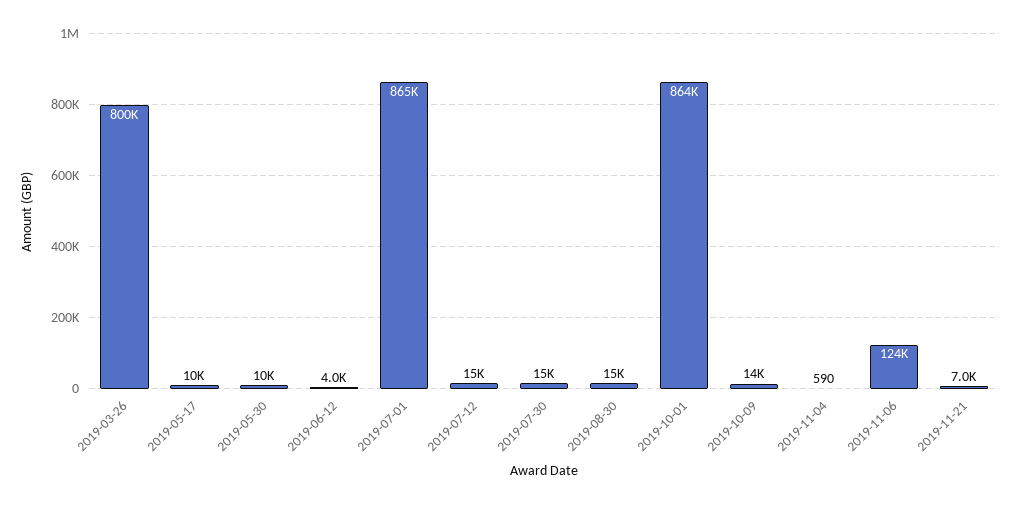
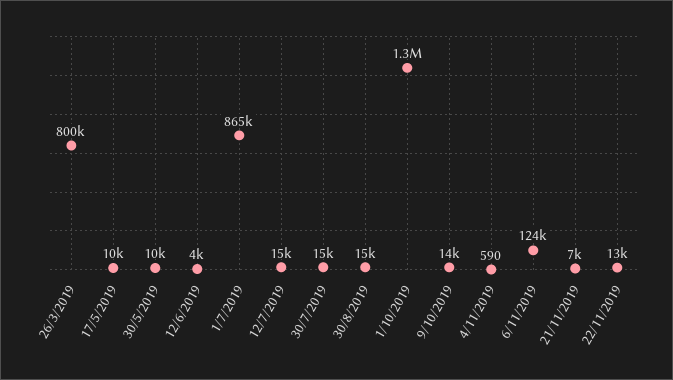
2019-10-01: 864000 -> 1300000
22/11/2019: none -> 13000

